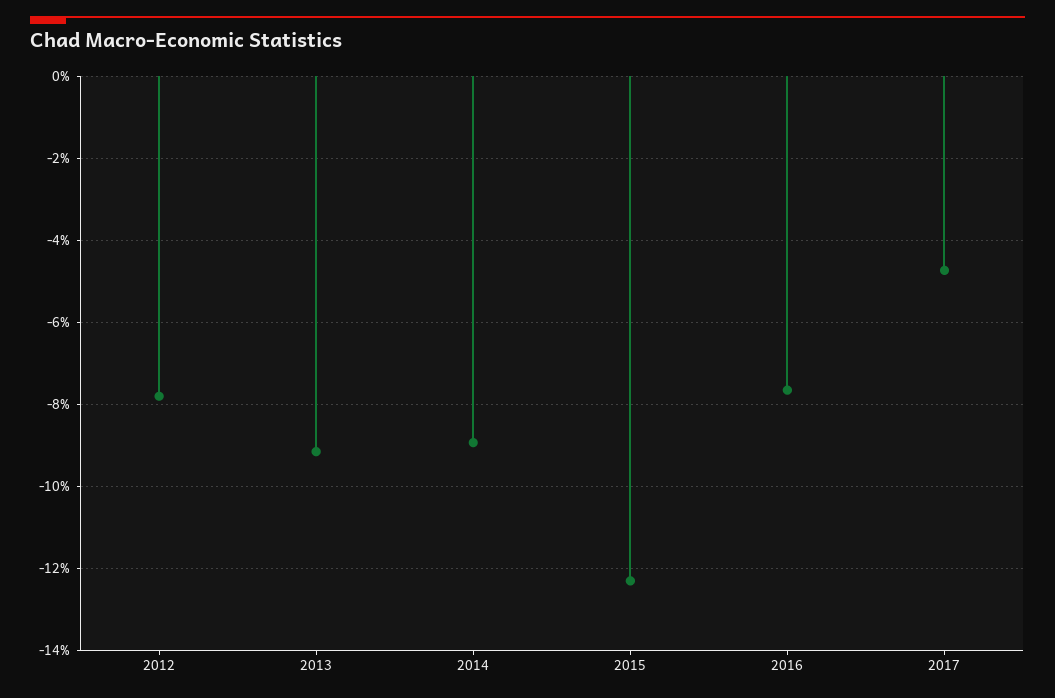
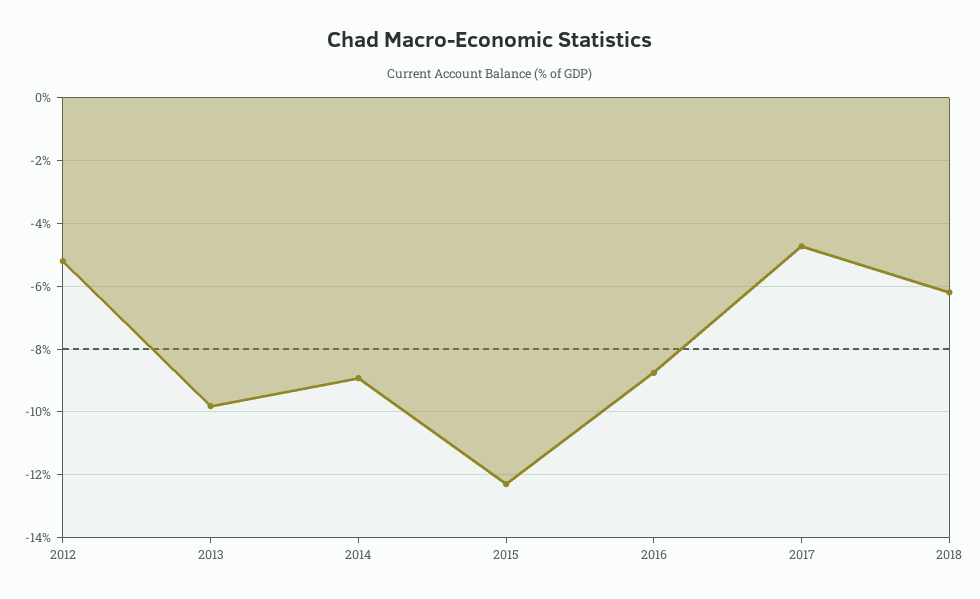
2012: -7.8 -> -5.2
2013: -9.2 -> -9.8
2016: -7.6 -> -8.8
2018: none -> -6.2

